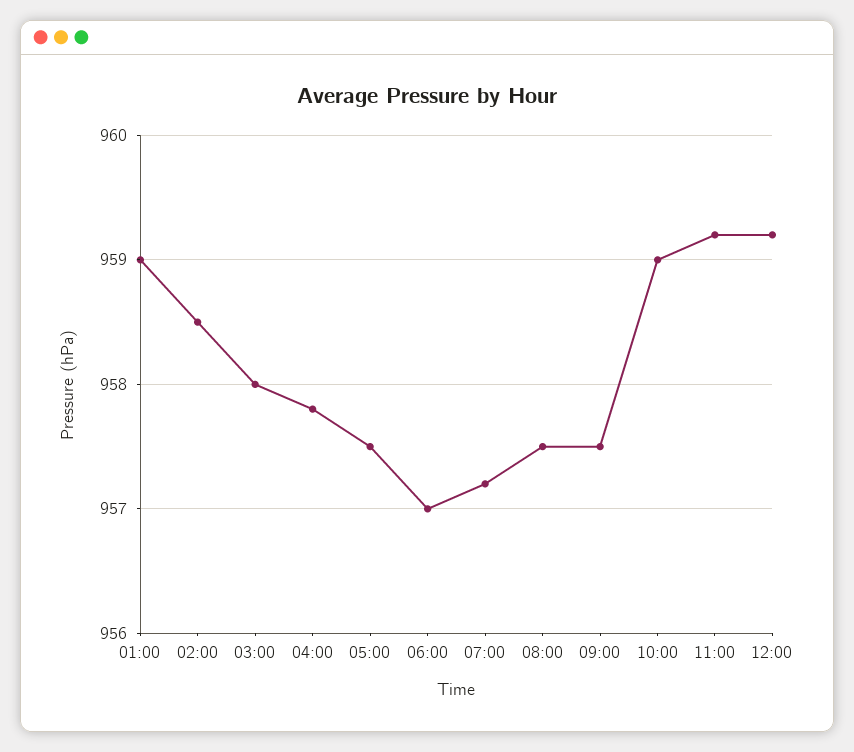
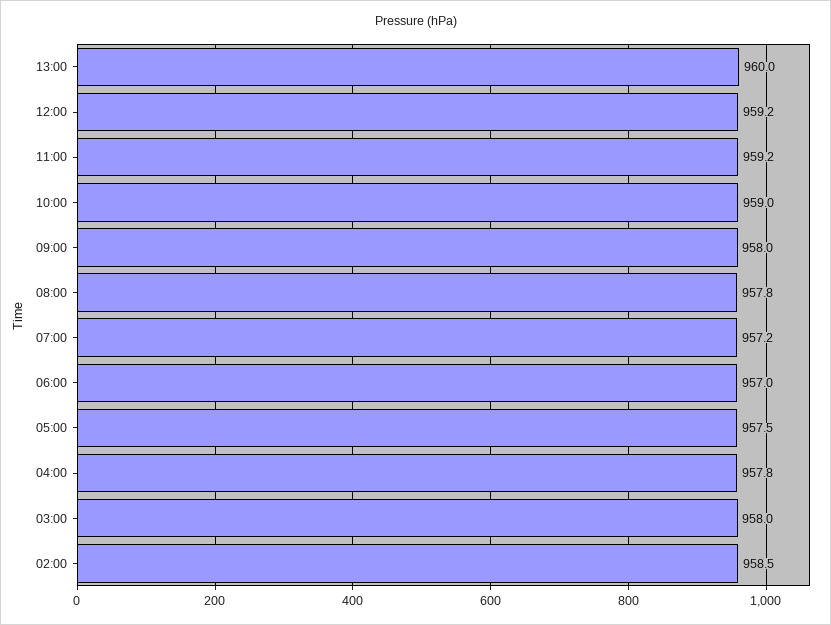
01:00: 959 -> none
08:00: 957.5 -> 957.8
09:00: 957.5 -> 958
13:00: none -> 960

